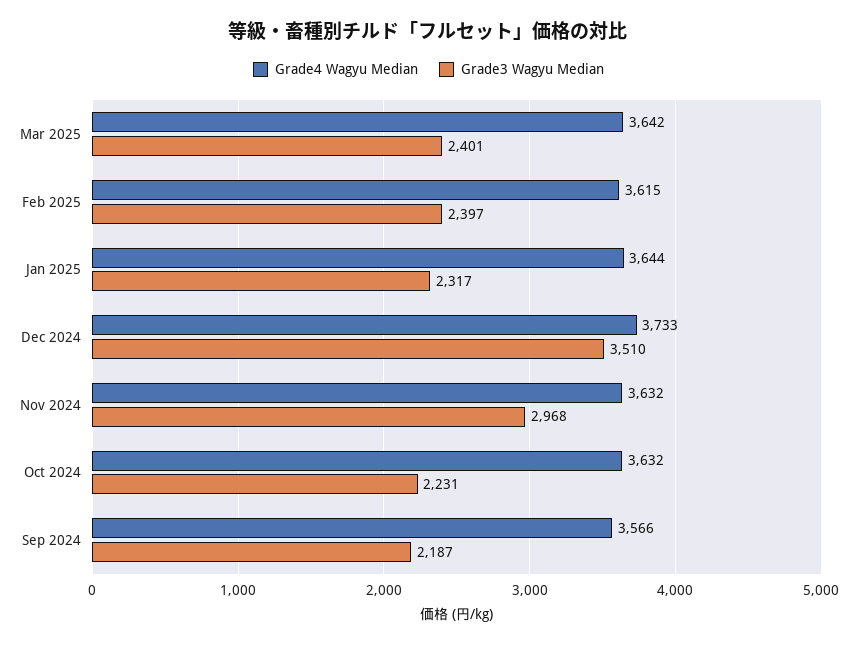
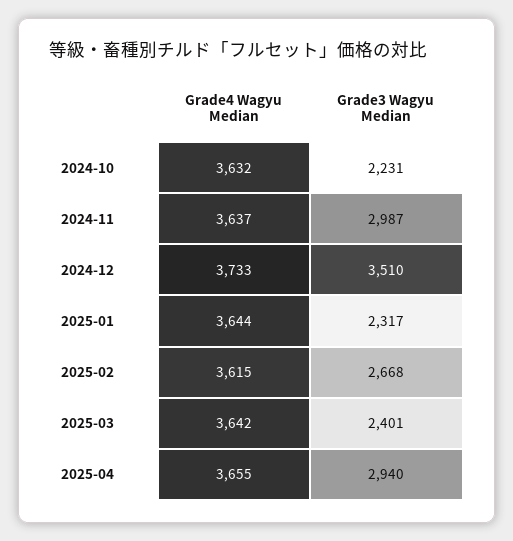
Grade3 Wagyu Median, Feb 2025: 2397 -> 2668
Grade4 Wagyu Median, Nov 2024: 3632 -> 3637
Grade3 Wagyu Median, Nov 2024: 2968 -> 2987
Grade4 Wagyu Median, Sep 2024: 3566 -> none
Grade3 Wagyu Median, Sep 2024: 2187 -> none
Grade4 Wagyu Median, 2025-04: none -> 3655
Grade3 Wagyu Median, 2025-04: none -> 2940

